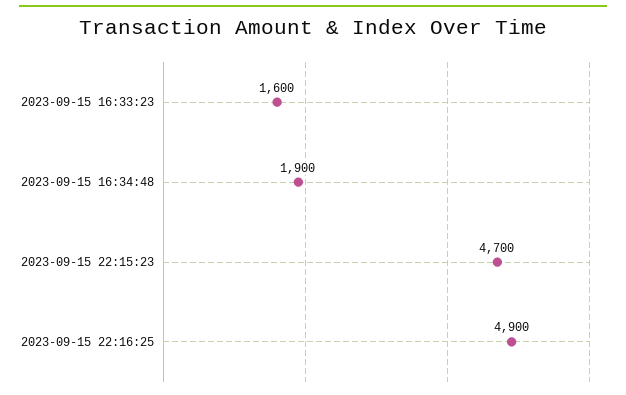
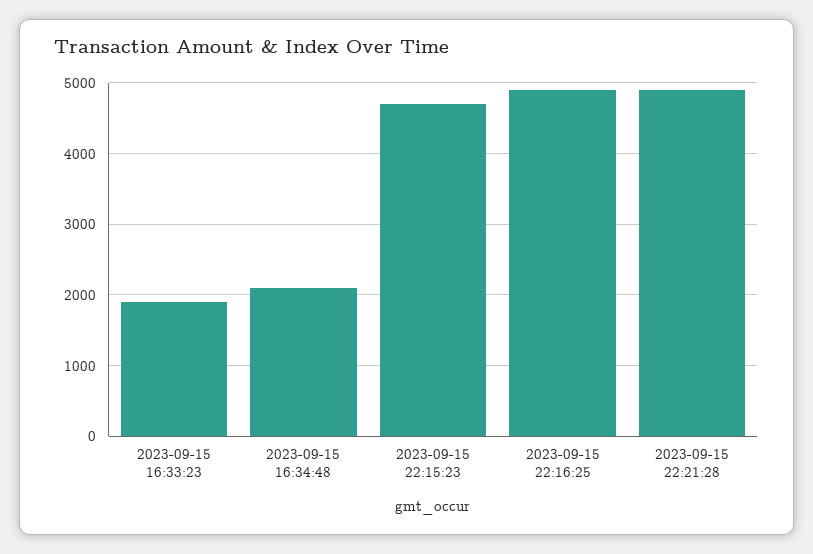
2023-09-15 16:33:23: 1600 -> 1900
2023-09-15 16:34:48: 1900 -> 2100
2023-09-15 22:21:28: none -> 4900

